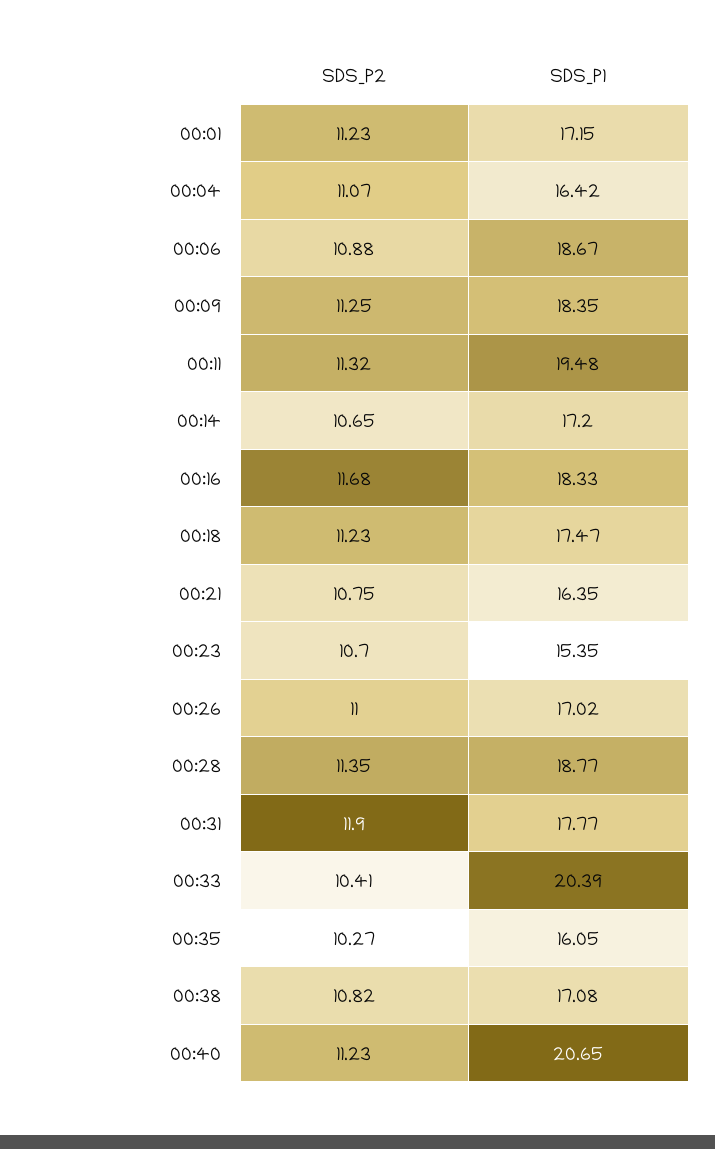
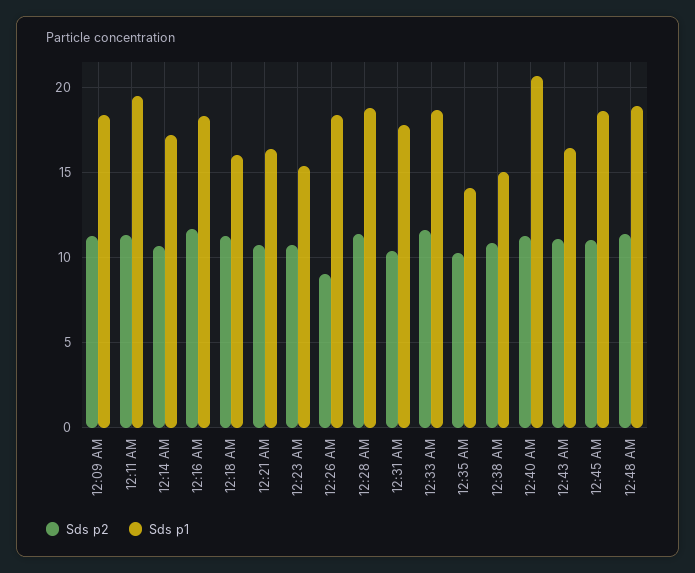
SDS_P2, 00:01: 11.23 -> none
SDS_P1, 00:01: 17.15 -> none
SDS_P2, 00:04: 11.07 -> none
SDS_P1, 00:04: 16.42 -> none
SDS_P2, 00:06: 10.88 -> none
SDS_P1, 00:06: 18.67 -> none
SDS_P1, 00:18: 17.47 -> 16
SDS_P2, 00:26: 11 -> 9
SDS_P1, 00:26: 17.02 -> 18.5
SDS_P2, 00:31: 11.9 -> 10.5
SDS_P2, 00:33: 10.41 -> 11.5
SDS_P1, 00:33: 20.39 -> 18.5
SDS_P1, 00:35: 16.05 -> 14
SDS_P1, 00:38: 17.08 -> 15
SDS_P2, 12:43 AM: none -> 11
SDS_P1, 12:43 AM: none -> 16.5
SDS_P2, 12:45 AM: none -> 11
SDS_P1, 12:45 AM: none -> 18.5
SDS_P2, 12:48 AM: none -> 11.5
SDS_P1, 12:48 AM: none -> 19

